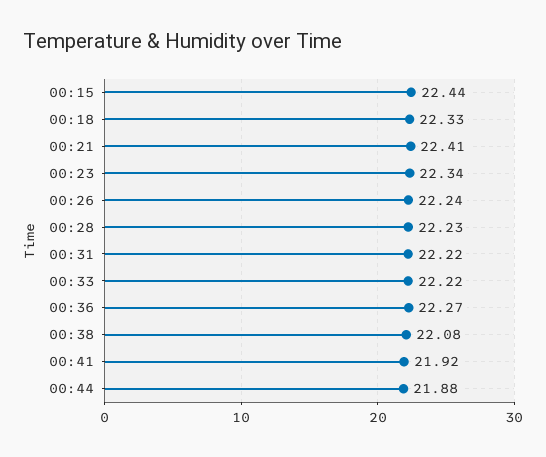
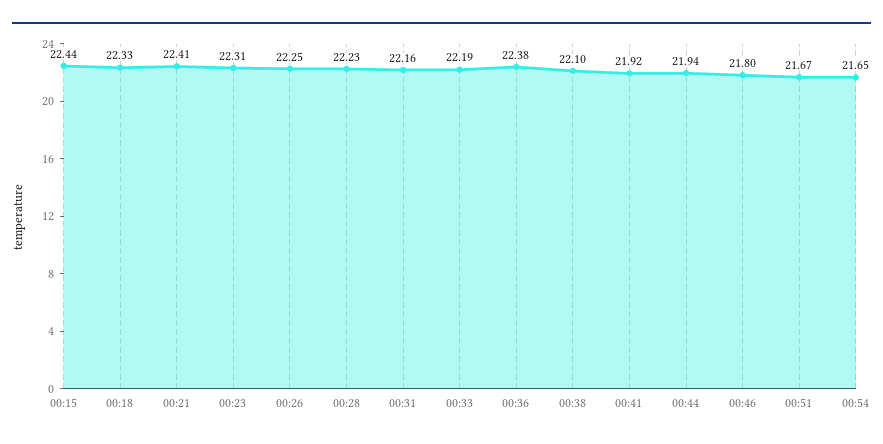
00:23: 22.34 -> 22.31
00:26: 22.24 -> 22.25
00:31: 22.22 -> 22.16
00:33: 22.22 -> 22.19
00:36: 22.27 -> 22.38
00:38: 22.08 -> 22.1
00:44: 21.88 -> 21.94
00:46: none -> 21.8
00:51: none -> 21.67
00:54: none -> 21.65

